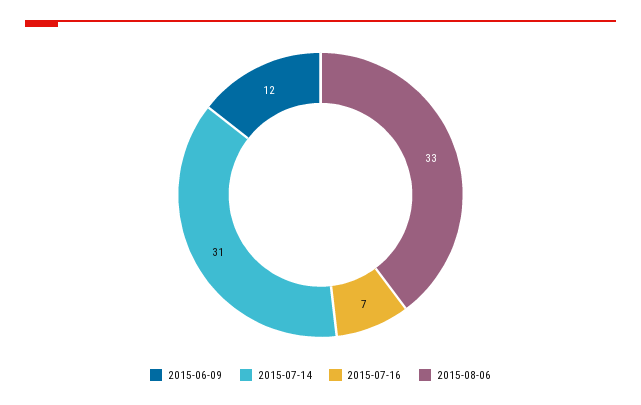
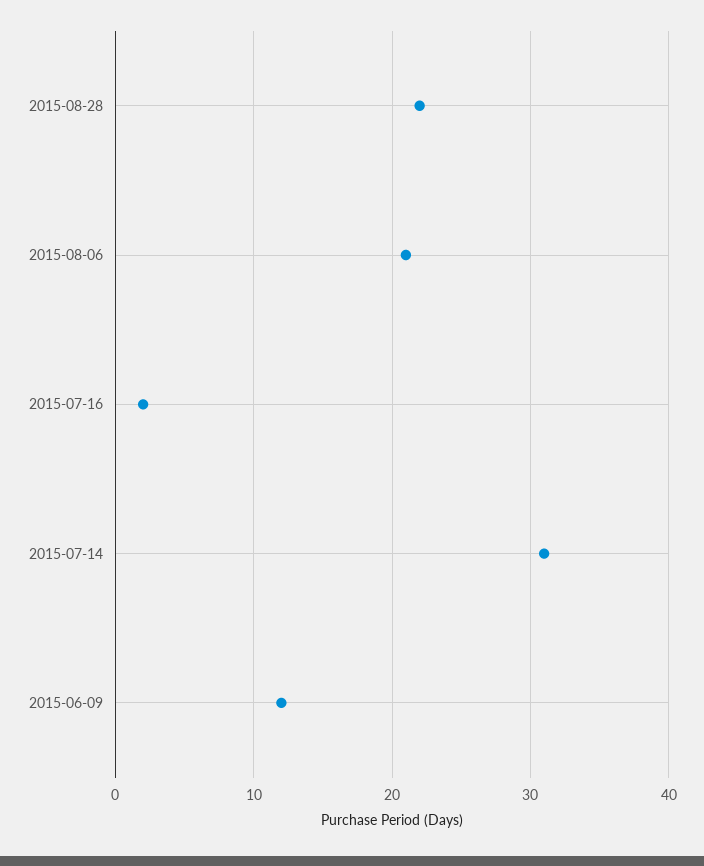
2015-07-16: 7 -> 2
2015-08-06: 33 -> 21
2015-08-28: none -> 22

